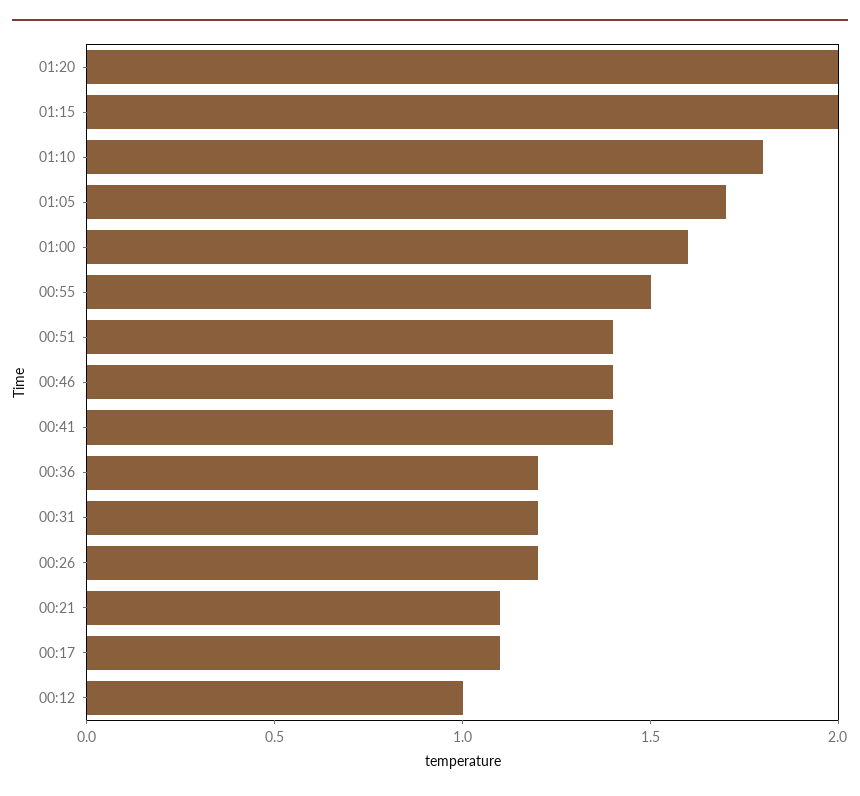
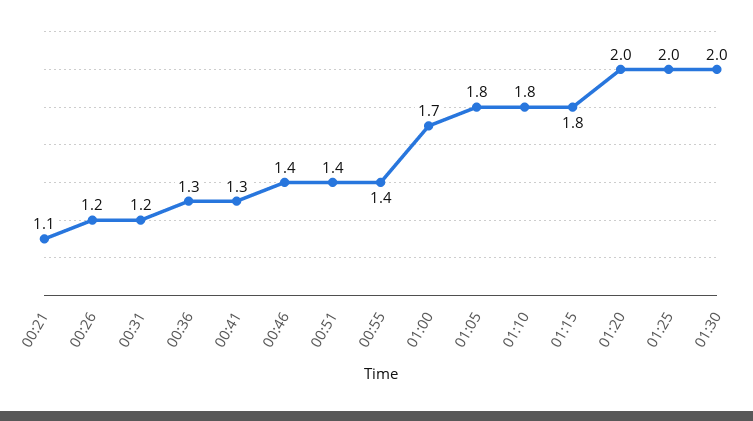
01:15: 2 -> 1.8
01:05: 1.7 -> 1.8
01:00: 1.6 -> 1.7
00:55: 1.5 -> 1.4
00:41: 1.4 -> 1.3
00:36: 1.2 -> 1.3
00:17: 1.1 -> none
00:12: 1 -> none
01:25: none -> 2
01:30: none -> 2

